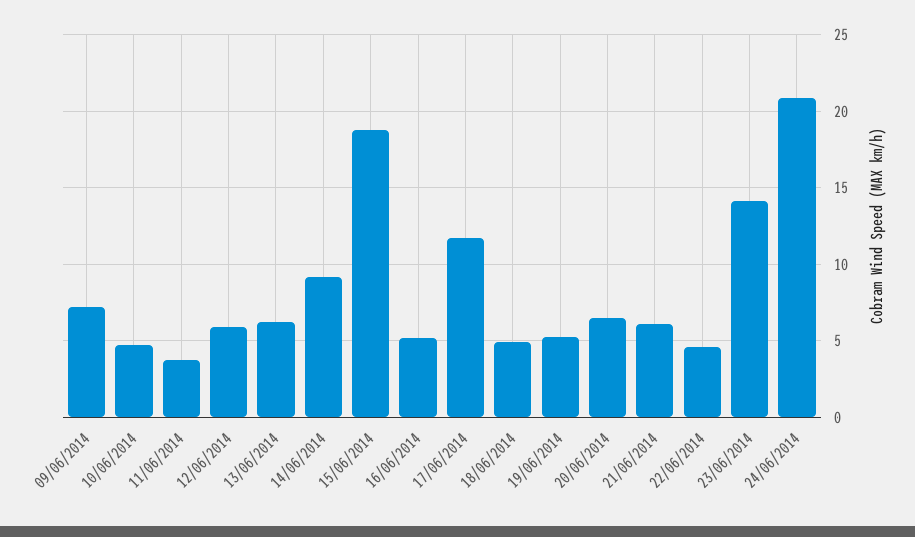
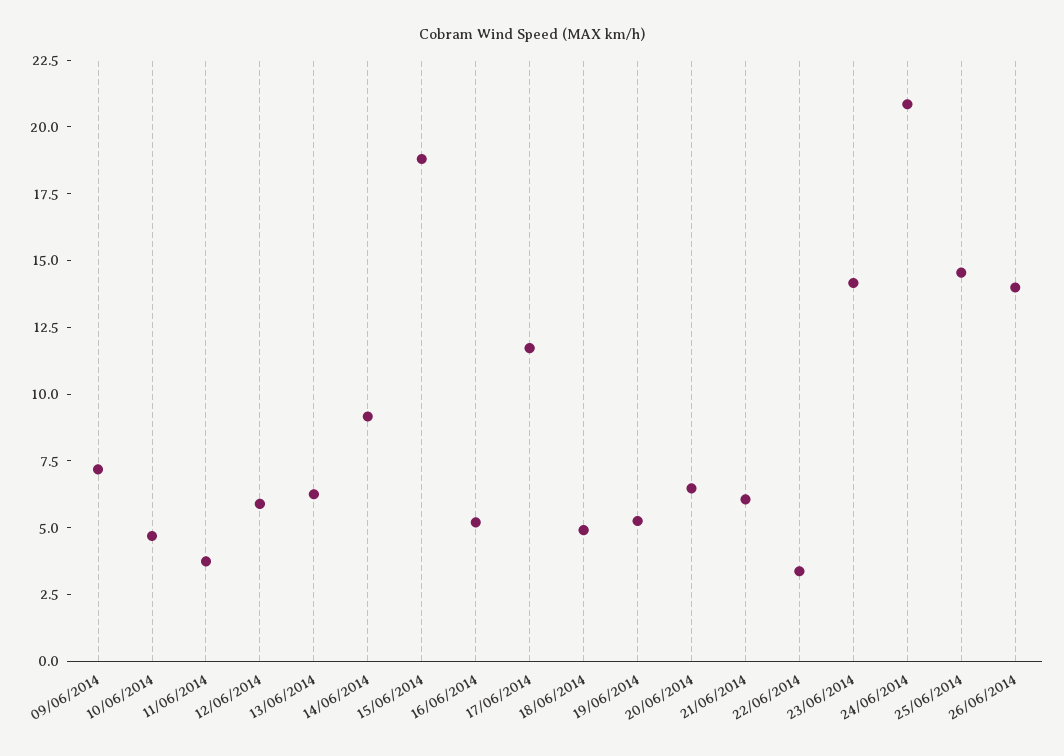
22/06/2014: 4.5 -> 3.5
25/06/2014: none -> 14.5
26/06/2014: none -> 14

